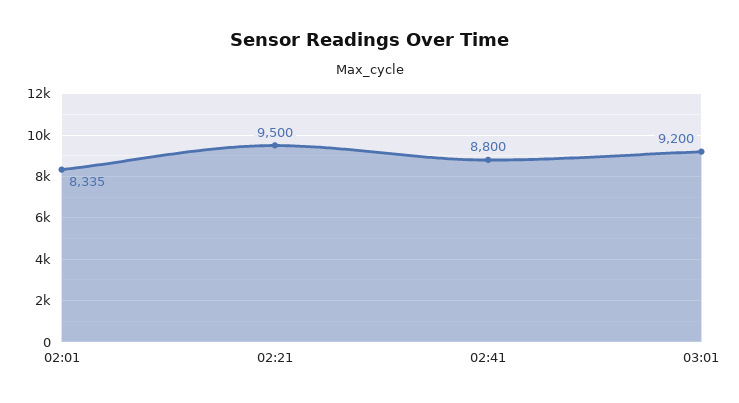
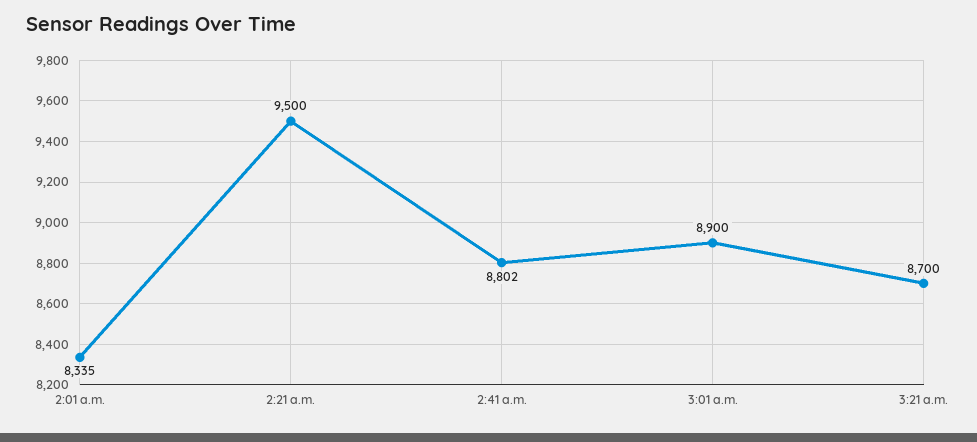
02:41: 8800 -> 8802
03:01: 9200 -> 8900
3:21 a.m.: none -> 8700

